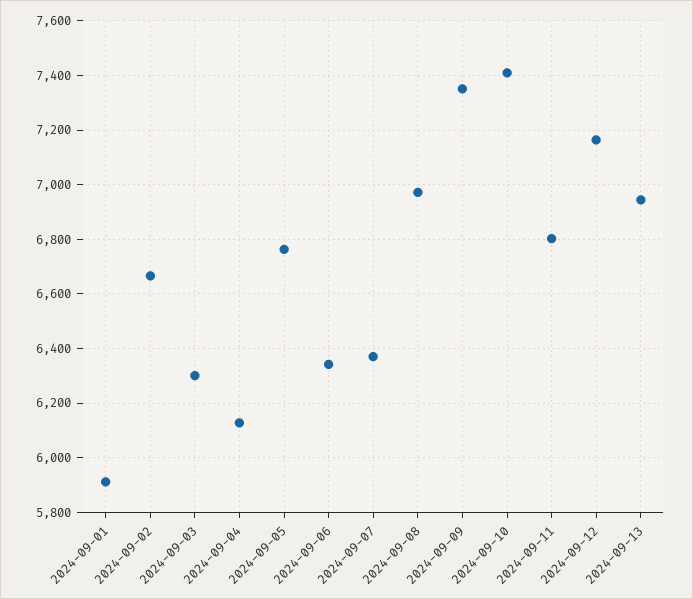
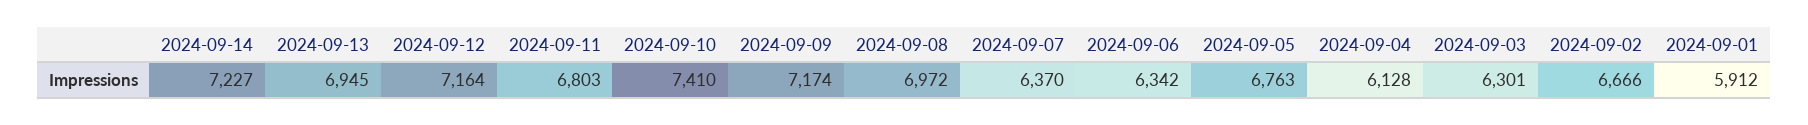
2024-09-09: 7350 -> 7174
2024-09-14: none -> 7227

